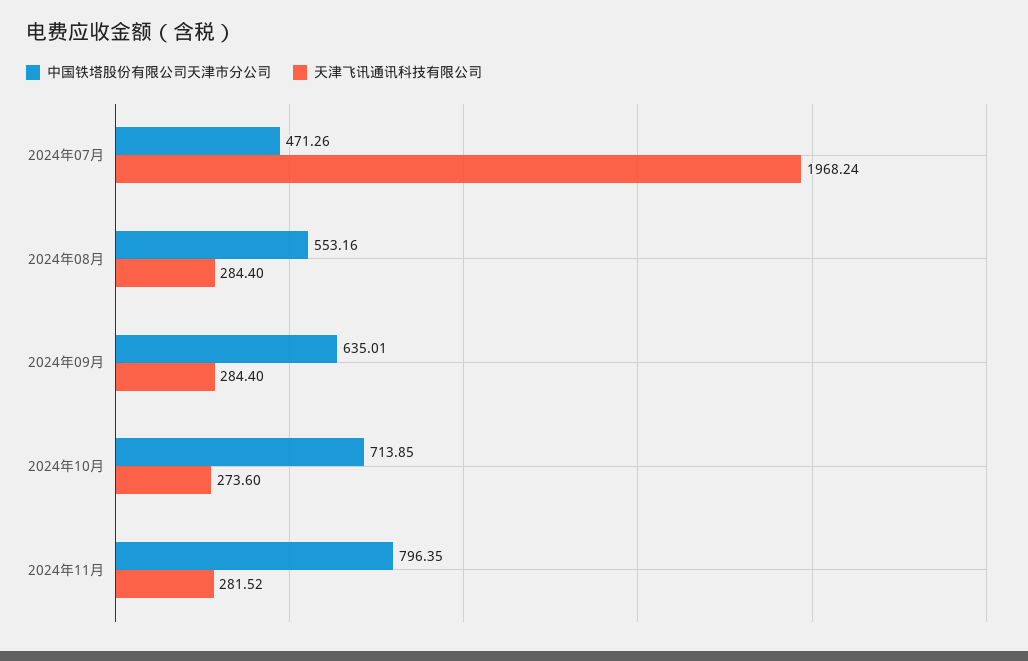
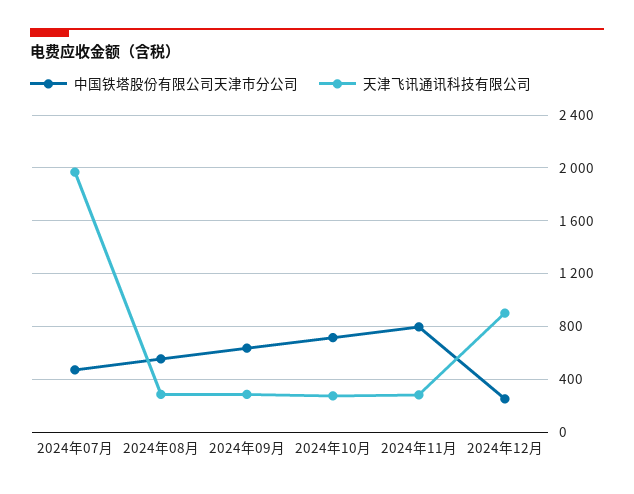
中国铁塔股份有限公司天津市分公司, 2024年12月: none -> 250
天津飞讯通讯科技有限公司, 2024年12月: none -> 900

